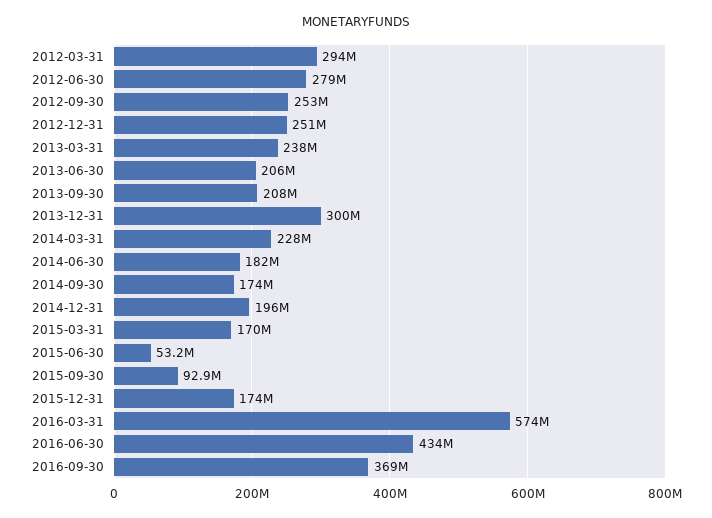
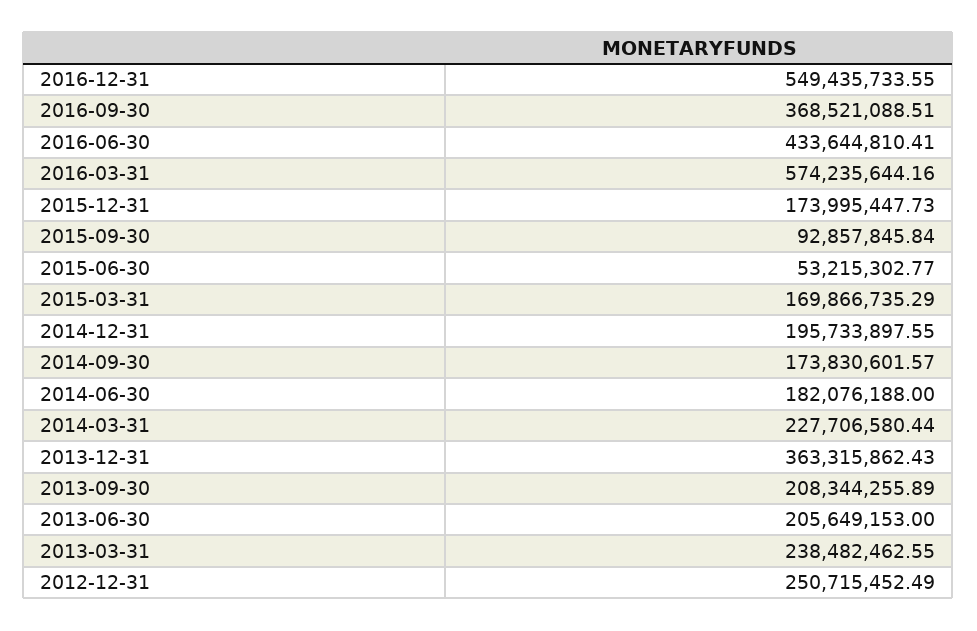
2012-03-31: 294000000 -> none
2012-06-30: 279000000 -> none
2012-09-30: 253000000 -> none
2013-12-31: 300000000 -> 363315862.43
2016-12-31: none -> 549435733.55

